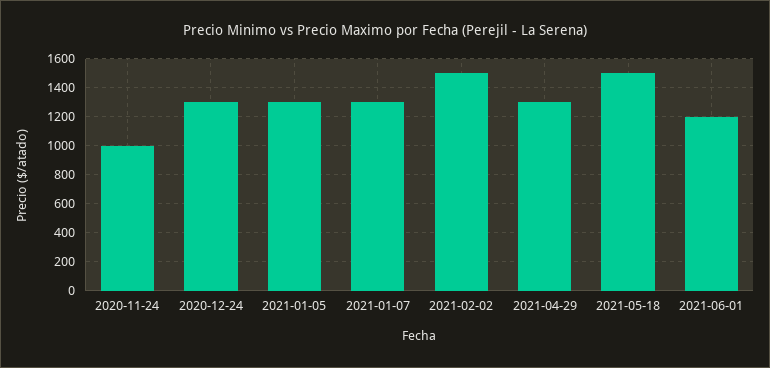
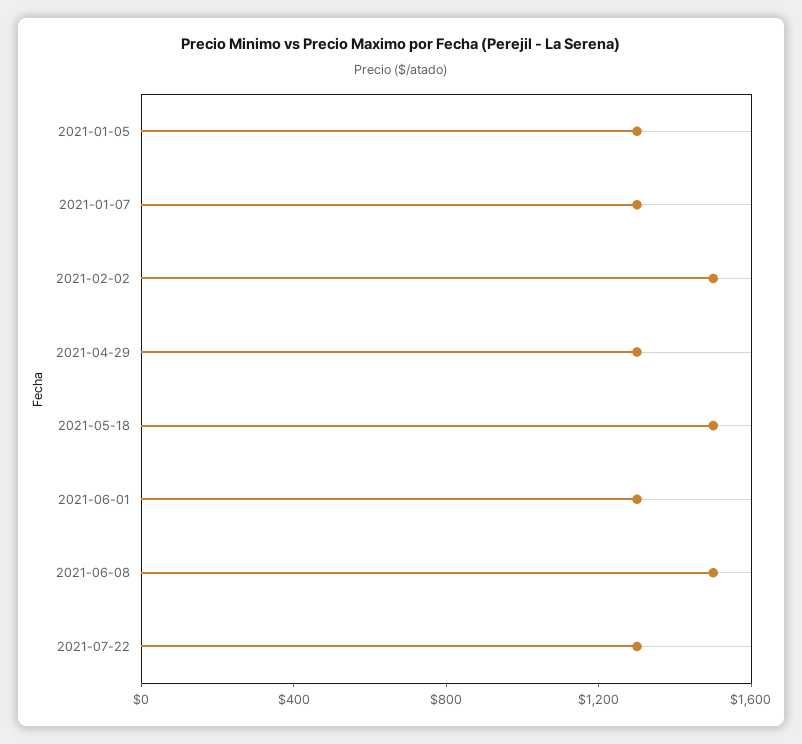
2020-11-24: 1000 -> none
2020-12-24: 1300 -> none
2021-06-01: 1200 -> 1300
2021-06-08: none -> 1500
2021-07-22: none -> 1300

